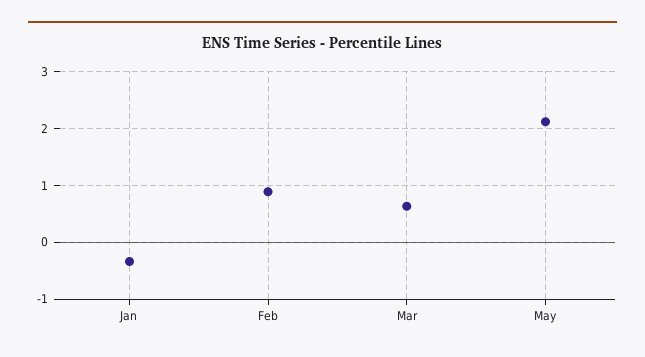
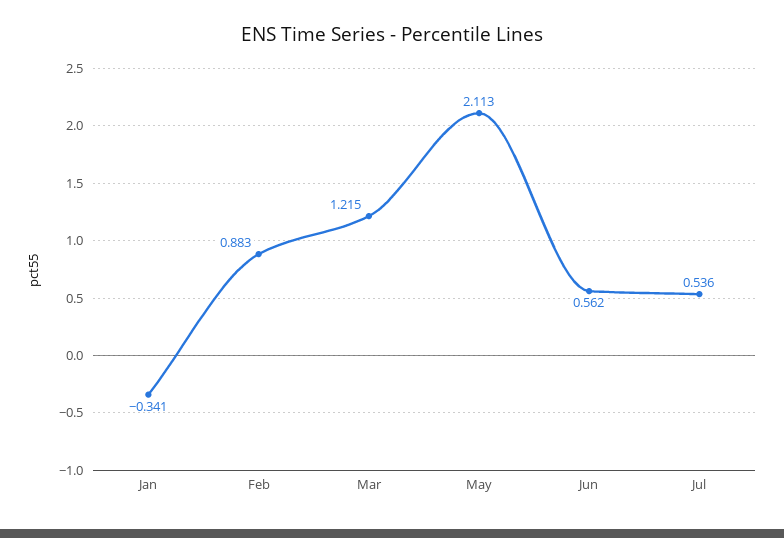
Mar: 0.6 -> 1.215
Jun: none -> 0.562
Jul: none -> 0.536

